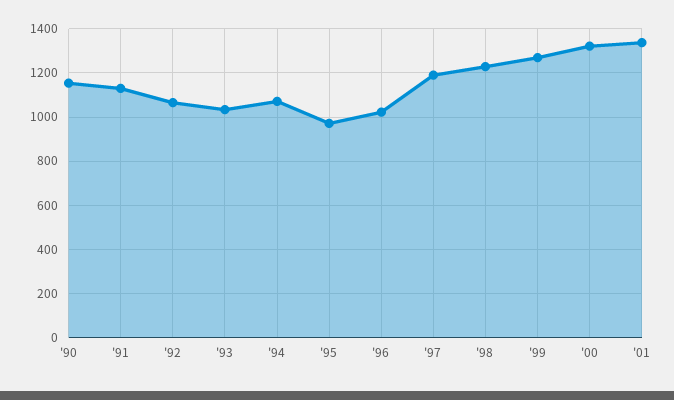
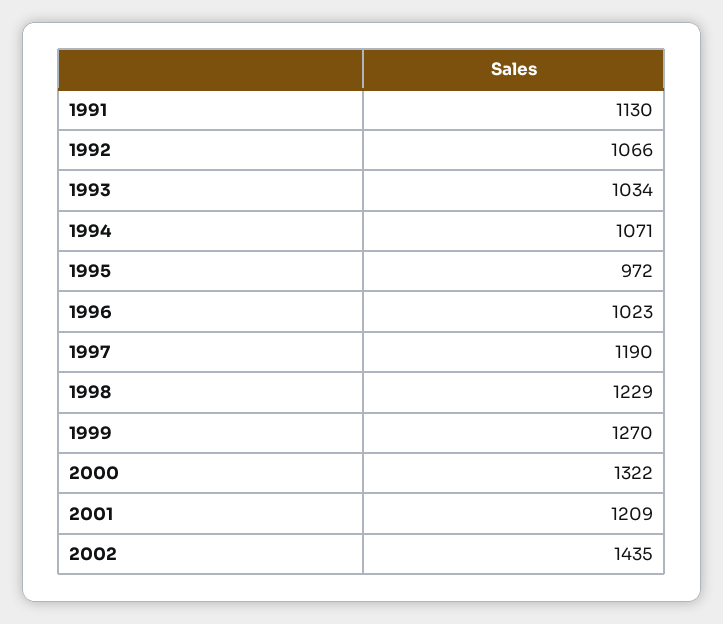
'90: 1150 -> none
'01: 1350 -> 1209
2002: none -> 1435

